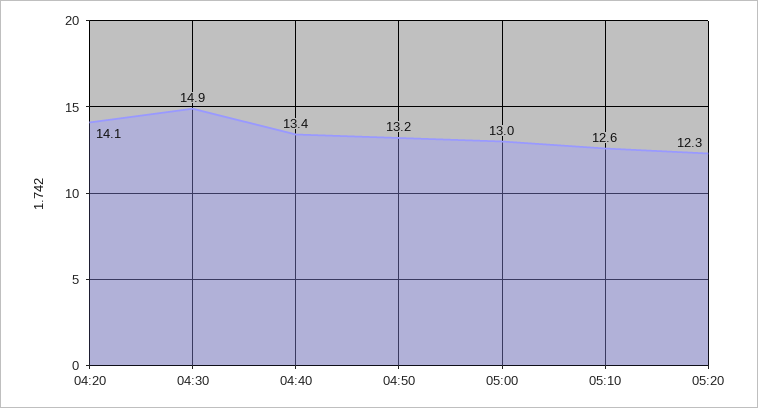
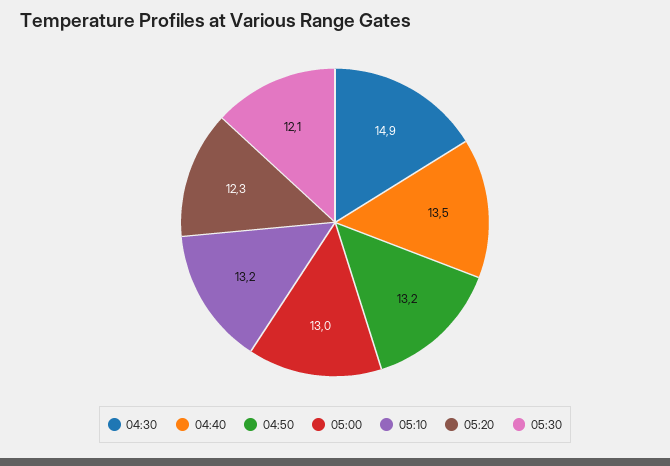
04:20: 14.1 -> none
04:40: 13.4 -> 13.5
05:10: 12.6 -> 13.2
05:30: none -> 12.1

